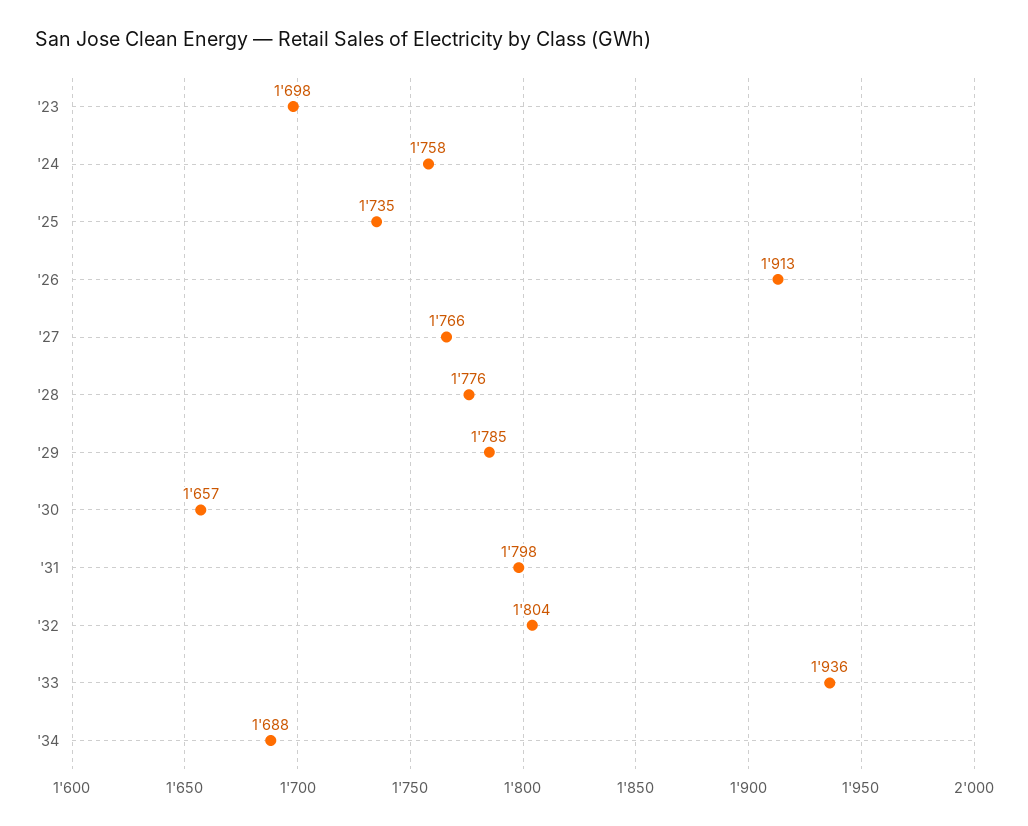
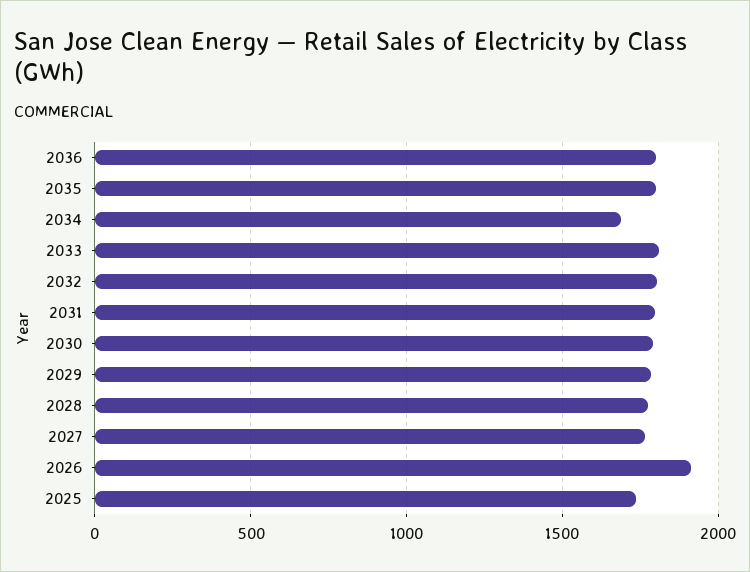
'23: 1698 -> none
'24: 1758 -> none
'30: 1657 -> 1800
'33: 1936 -> 1800
2036: none -> 1800
2035: none -> 1800

